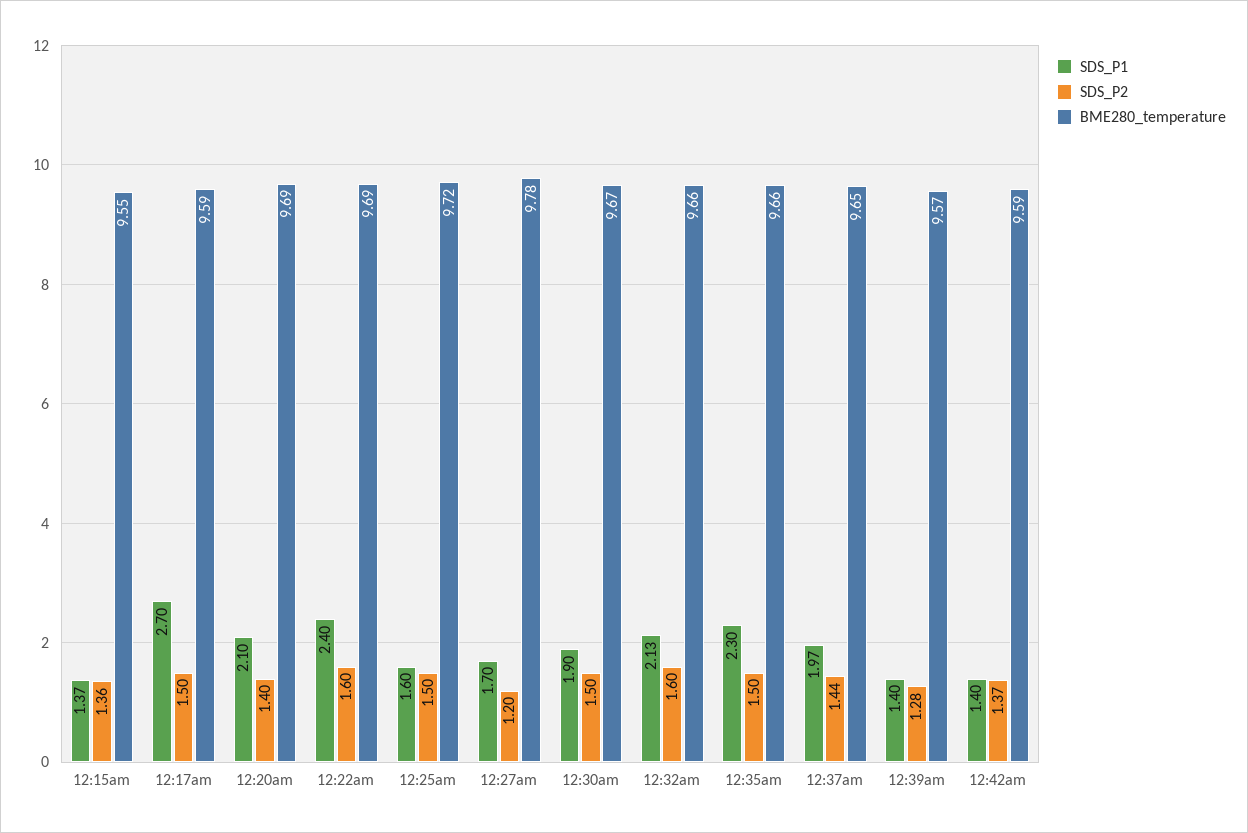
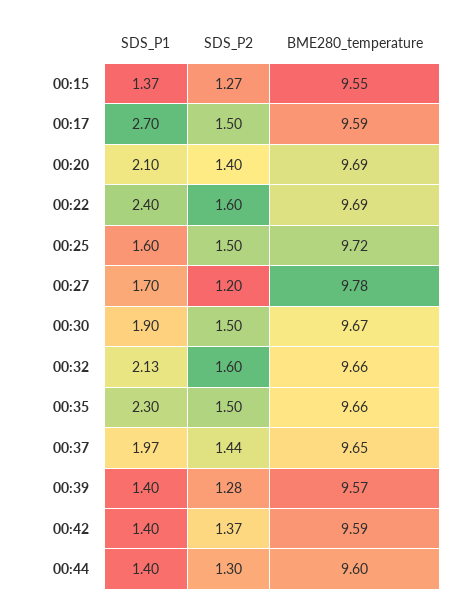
SDS_P2, 12:15am: 1.36 -> 1.27
SDS_P1, 00:44: none -> 1.4
SDS_P2, 00:44: none -> 1.3
BME280_temperature, 00:44: none -> 9.6

